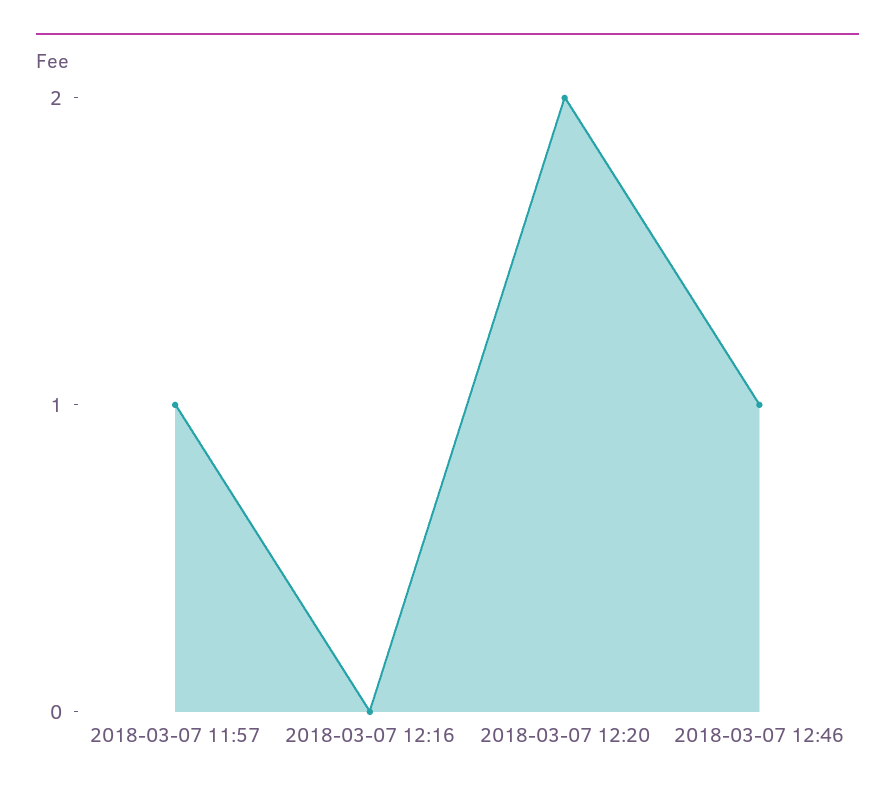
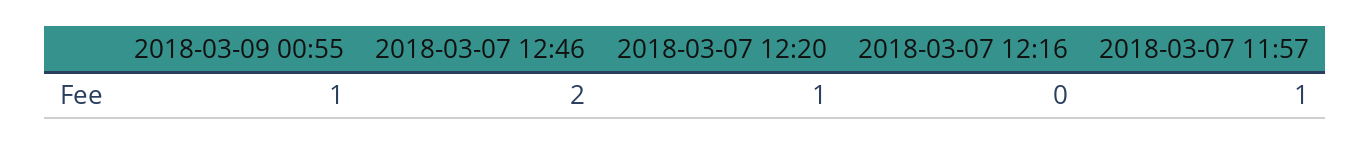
2018-03-07 12:20: 2 -> 1
2018-03-07 12:46: 1 -> 2
2018-03-09 00:55: none -> 1

